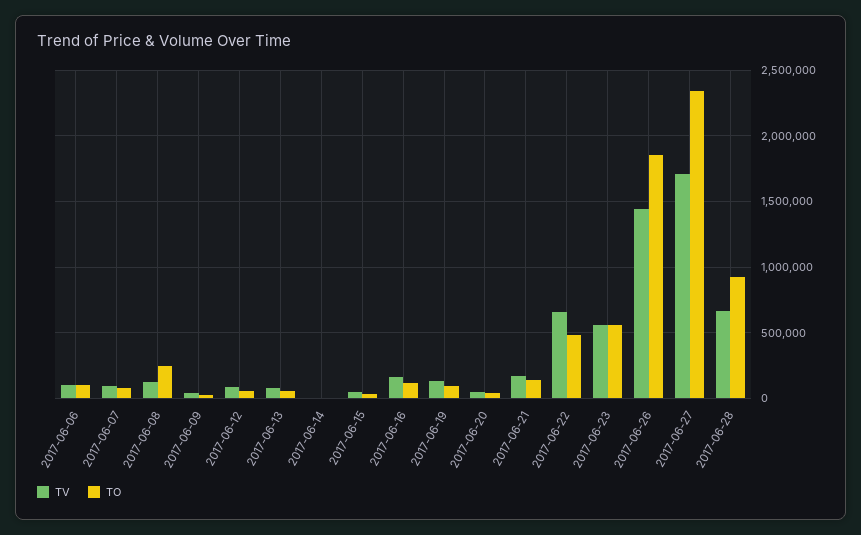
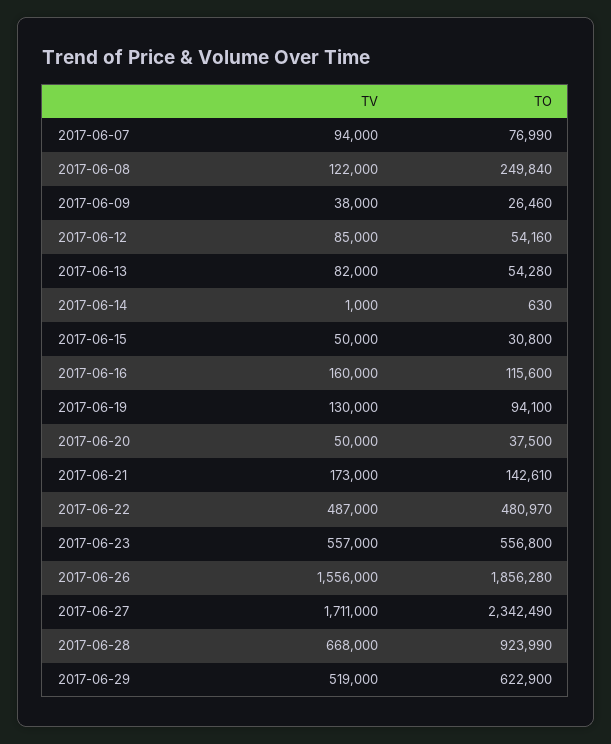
TV, 2017-06-06: 100000 -> none
TO, 2017-06-06: 100000 -> none
TV, 2017-06-22: 650000 -> 487000
TV, 2017-06-26: 1450000 -> 1556000
TV, 2017-06-29: none -> 519000
TO, 2017-06-29: none -> 622900

